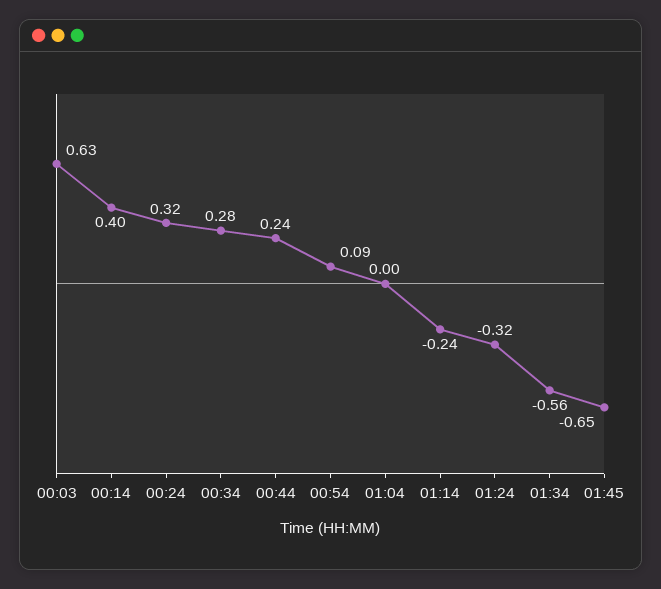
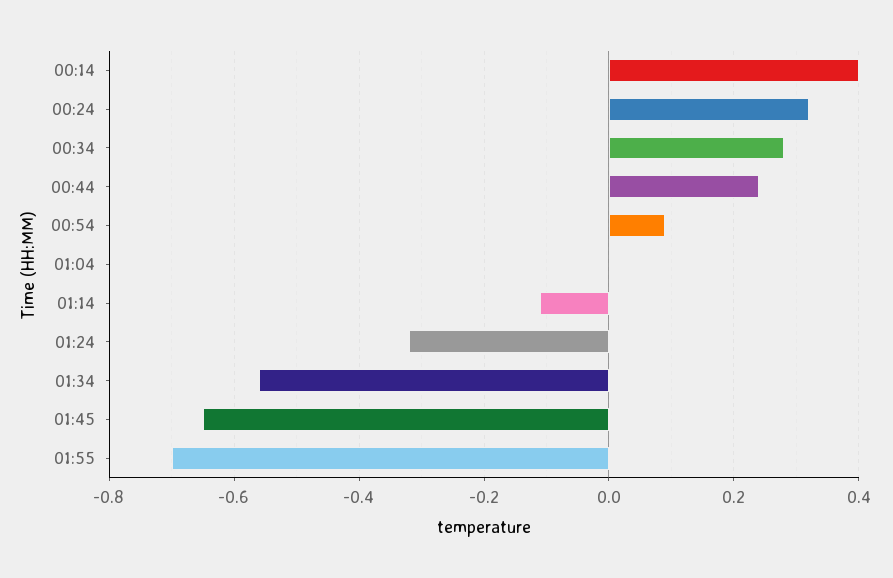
00:03: 0.63 -> none
01:14: -0.24 -> -0.1
01:55: none -> -0.7

